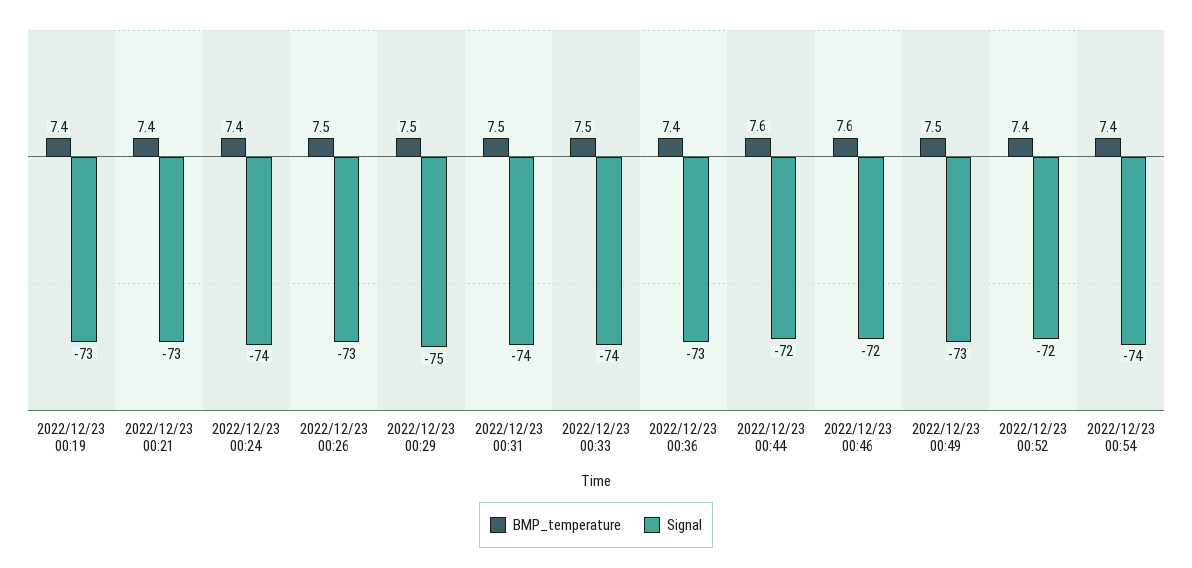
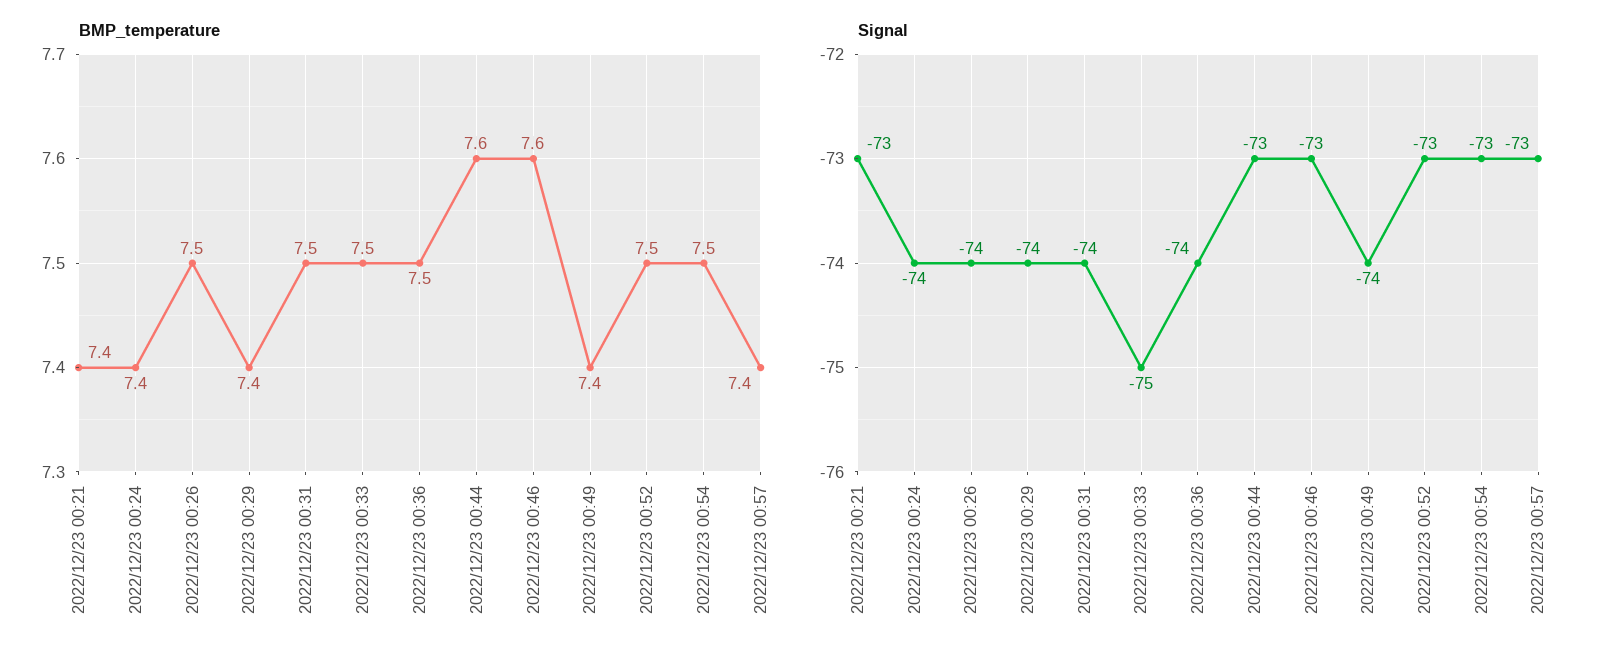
BMP_temperature, 2022/12/23 00:19: 7.4 -> none
Signal, 2022/12/23 00:19: -73 -> none
Signal, 2022/12/23 00:26: -73 -> -74
BMP_temperature, 2022/12/23 00:29: 7.5 -> 7.4
Signal, 2022/12/23 00:29: -75 -> -74
Signal, 2022/12/23 00:33: -74 -> -75
BMP_temperature, 2022/12/23 00:36: 7.4 -> 7.5
Signal, 2022/12/23 00:36: -73 -> -74
Signal, 2022/12/23 00:44: -72 -> -73
Signal, 2022/12/23 00:46: -72 -> -73
BMP_temperature, 2022/12/23 00:49: 7.5 -> 7.4
Signal, 2022/12/23 00:49: -73 -> -74
BMP_temperature, 2022/12/23 00:52: 7.4 -> 7.5
Signal, 2022/12/23 00:52: -72 -> -73
BMP_temperature, 2022/12/23 00:54: 7.4 -> 7.5
Signal, 2022/12/23 00:54: -74 -> -73
BMP_temperature, 2022/12/23 00:57: none -> 7.4
Signal, 2022/12/23 00:57: none -> -73

